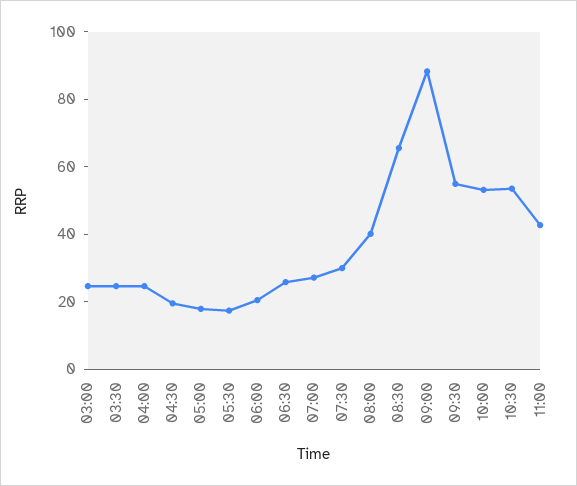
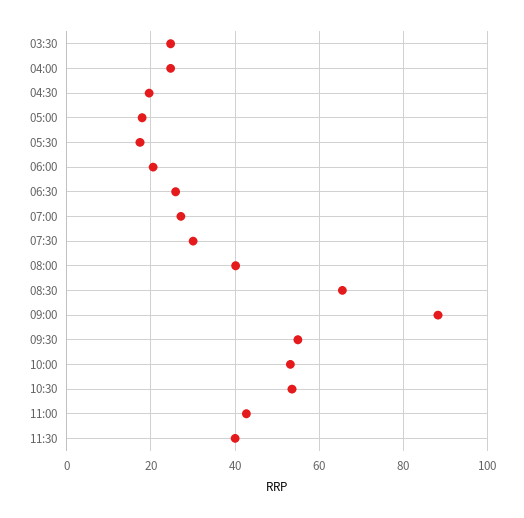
03:00: 25 -> none
11:30: none -> 40

